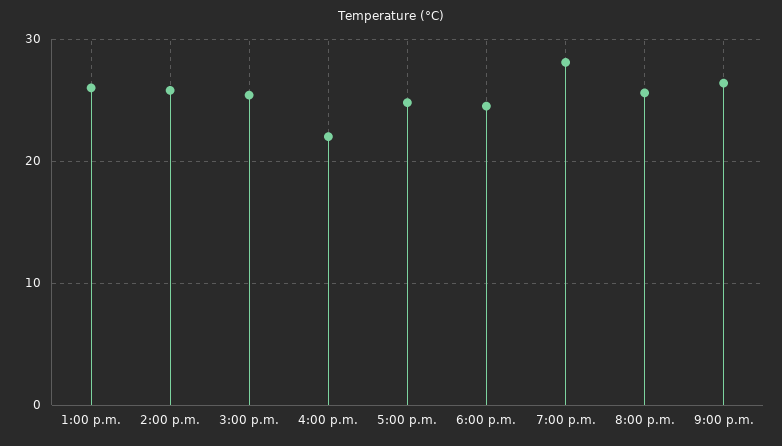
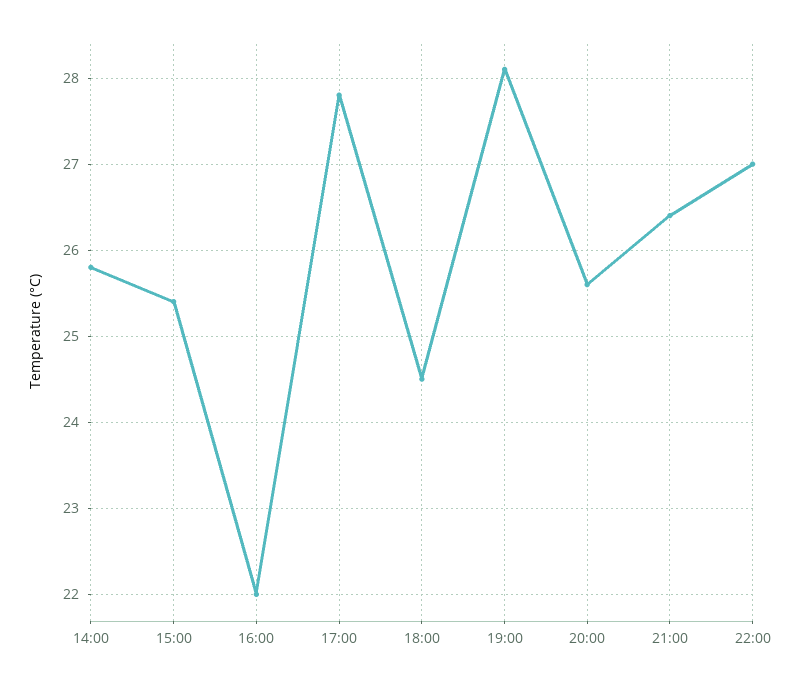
1:00 p.m.: 26 -> none
5:00 p.m.: 25 -> 27.8
22:00: none -> 27

